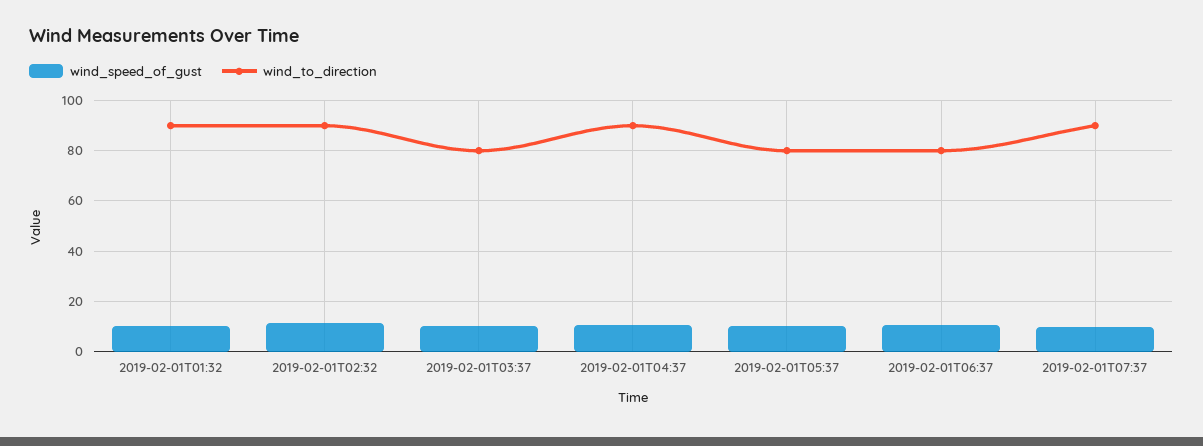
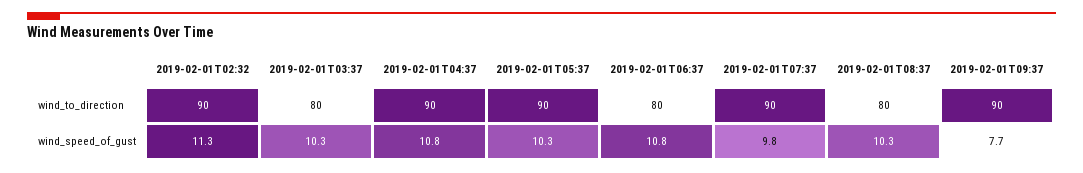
wind_speed_of_gust, 2019-02-01T01:32: 10 -> none
wind_to_direction, 2019-02-01T01:32: 90 -> none
wind_to_direction, 2019-02-01T05:37: 80 -> 90
wind_to_direction, 2019-02-01T08:37: none -> 80
wind_to_direction, 2019-02-01T09:37: none -> 90
wind_speed_of_gust, 2019-02-01T08:37: none -> 10.3
wind_speed_of_gust, 2019-02-01T09:37: none -> 7.7

